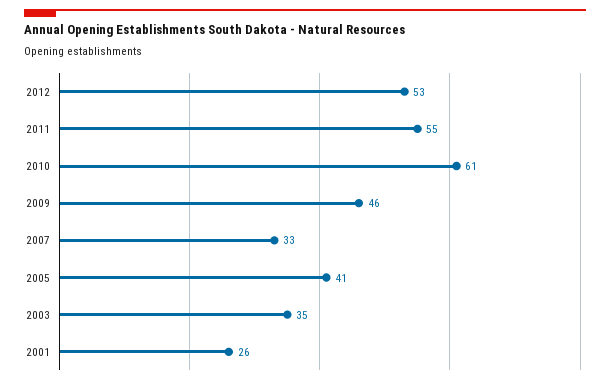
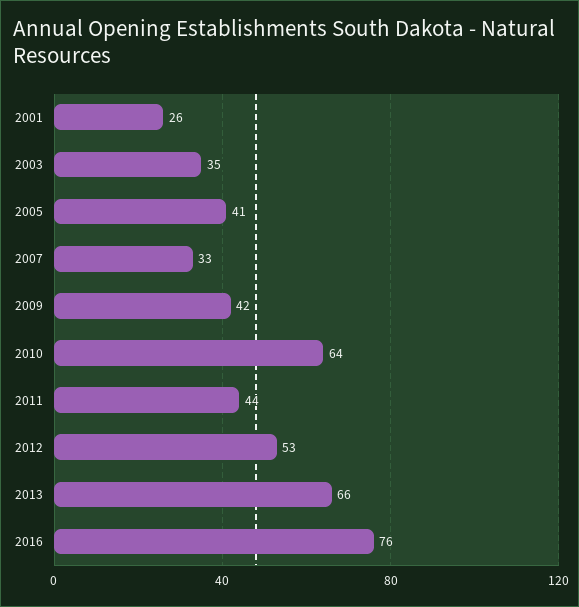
2011: 55 -> 44
2010: 61 -> 64
2009: 46 -> 42
2013: none -> 66
2016: none -> 76

